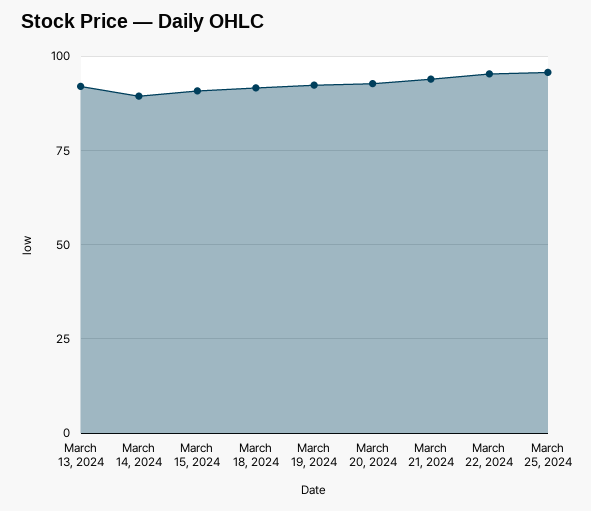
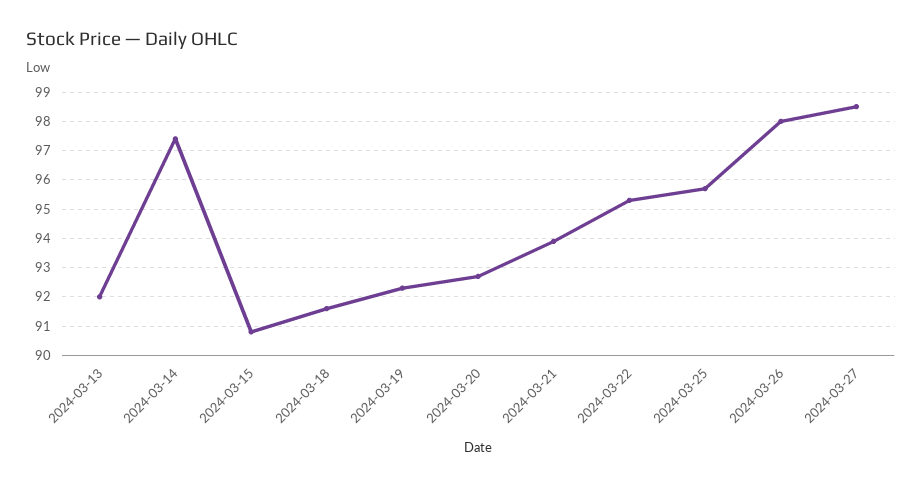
March 14, 2024: 90 -> 97.5
2024-03-26: none -> 98
2024-03-27: none -> 98.5

